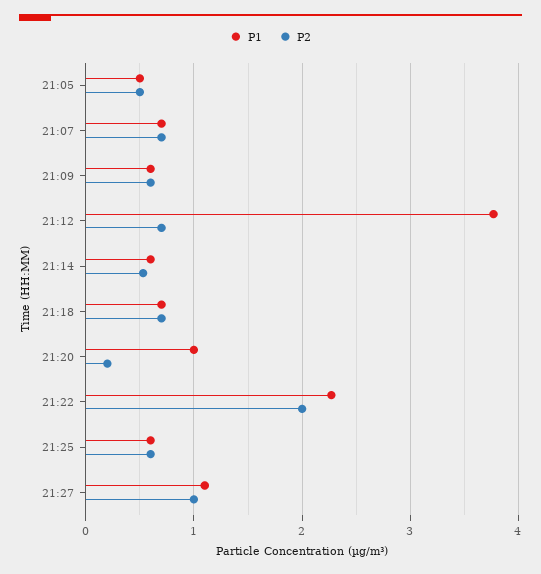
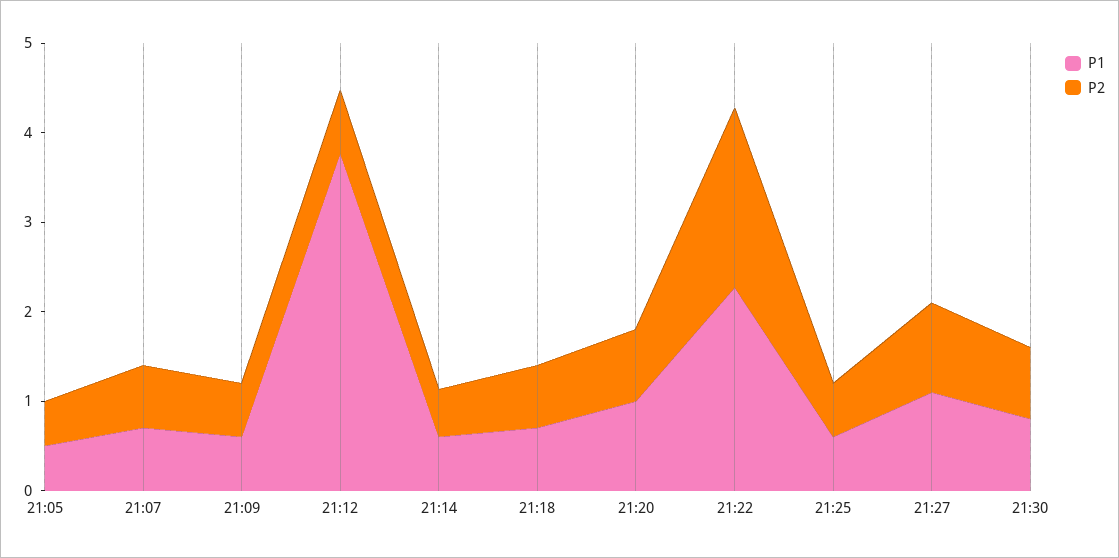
P2, 21:20: 0.2 -> 0.8
P1, 21:30: none -> 0.8
P2, 21:30: none -> 0.8

